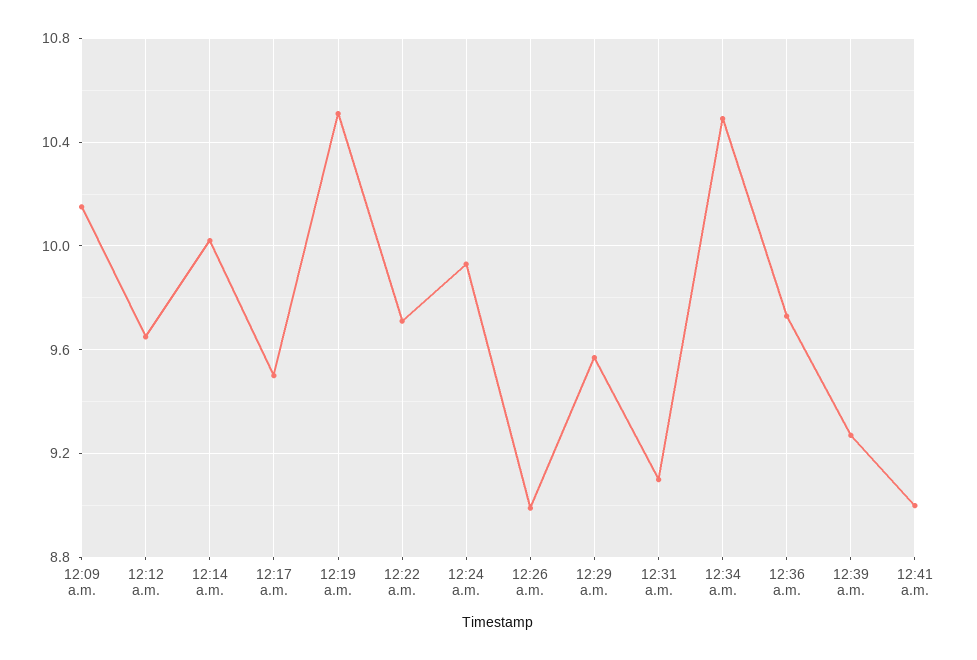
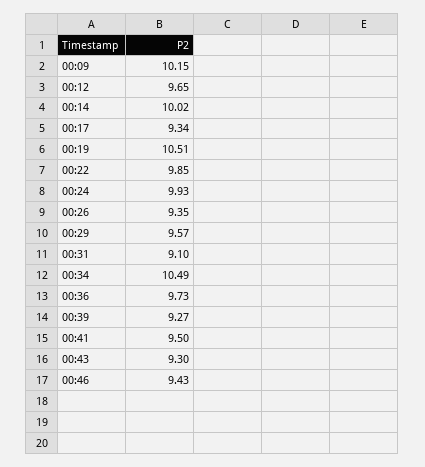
12:17 a.m.: 9.5 -> 9.34
12:22 a.m.: 9.7 -> 9.85
12:26 a.m.: 9 -> 9.35
12:41 a.m.: 9 -> 9.5
00:43: none -> 9.3
00:46: none -> 9.43

